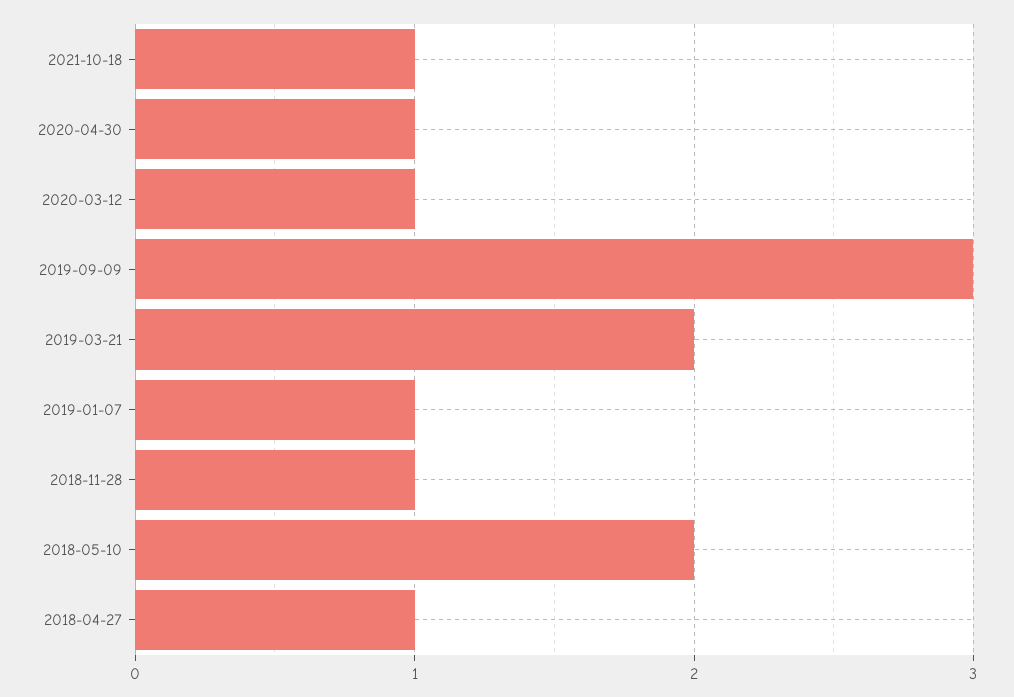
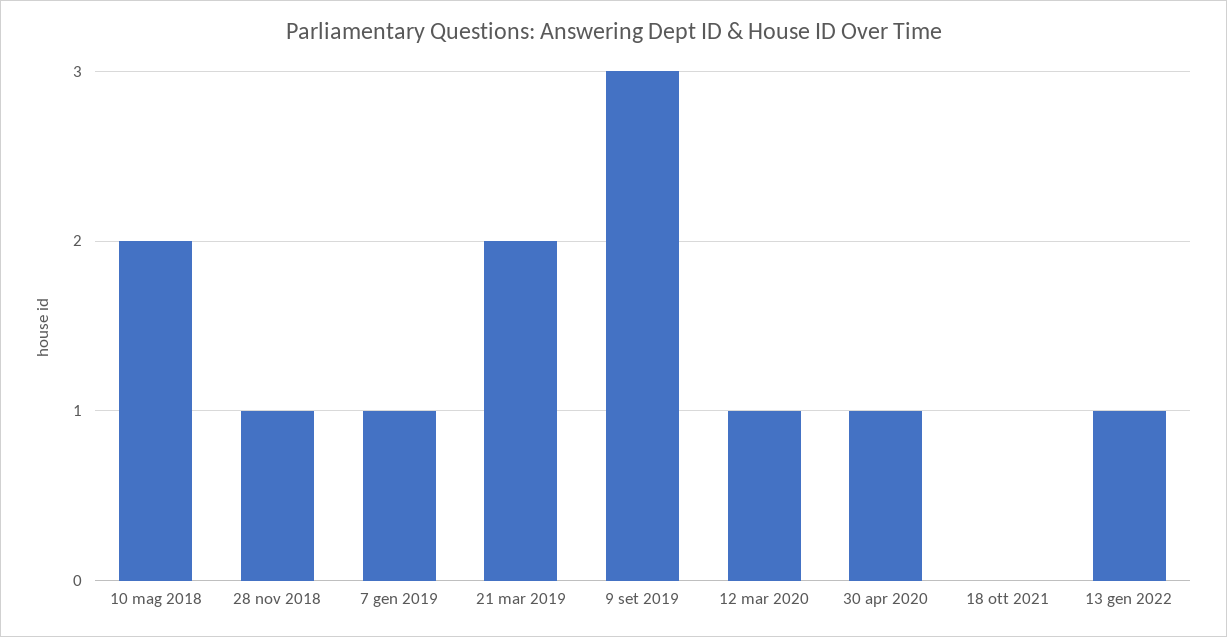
2021-10-18: 1 -> 0
2018-04-27: 1 -> none
13 gen 2022: none -> 1

